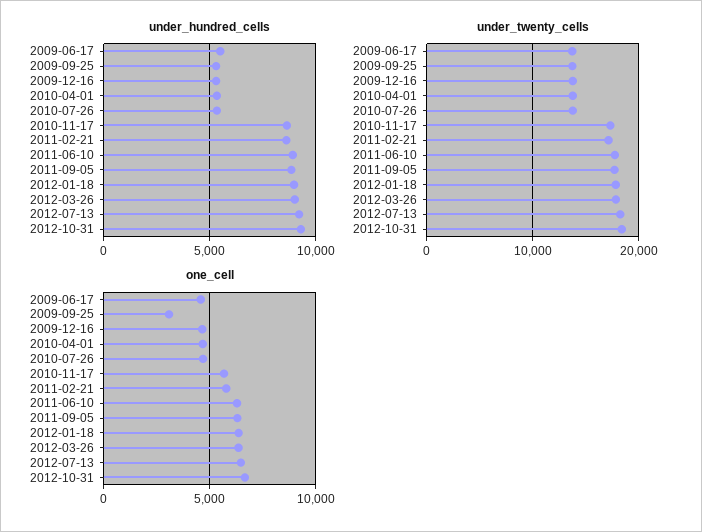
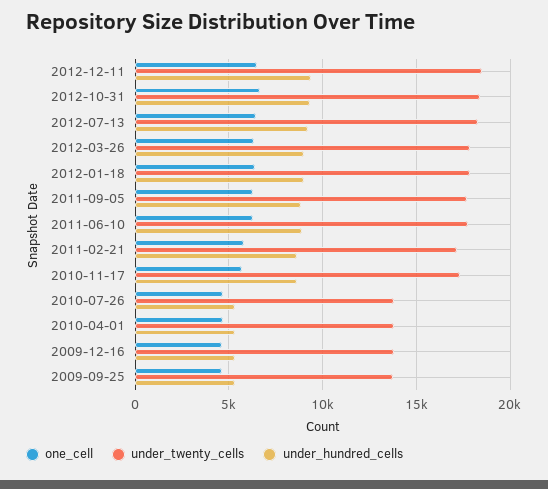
under_hundred_cells, 2009-06-17: 5500 -> none
under_twenty_cells, 2009-06-17: 14000 -> none
one_cell, 2009-06-17: 4500 -> none
one_cell, 2009-09-25: 3000 -> 4500
one_cell, 2012-12-11: none -> 6500
under_twenty_cells, 2012-12-11: none -> 18500
under_hundred_cells, 2012-12-11: none -> 9500

